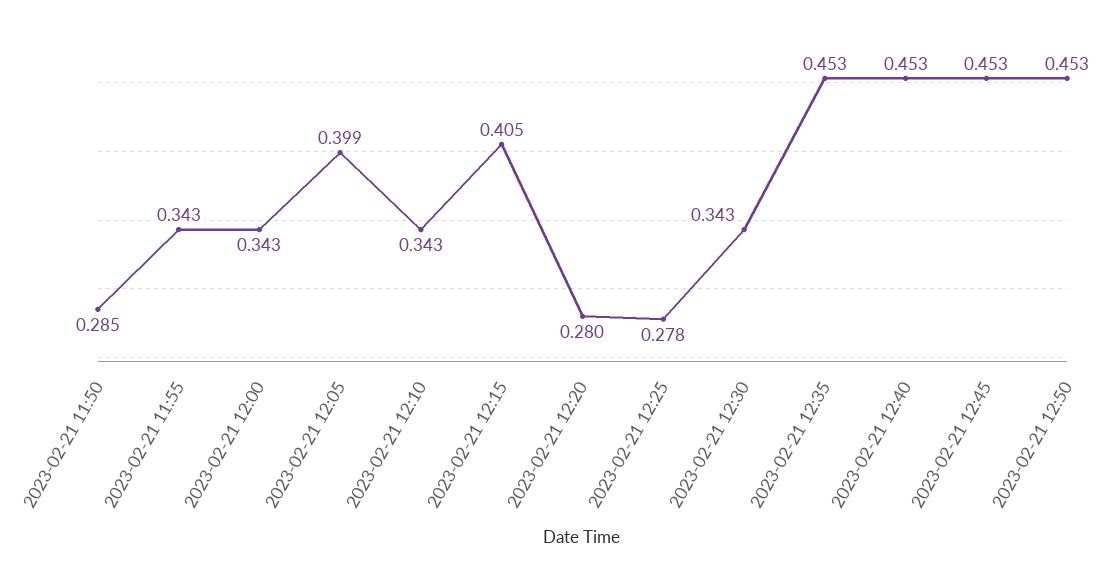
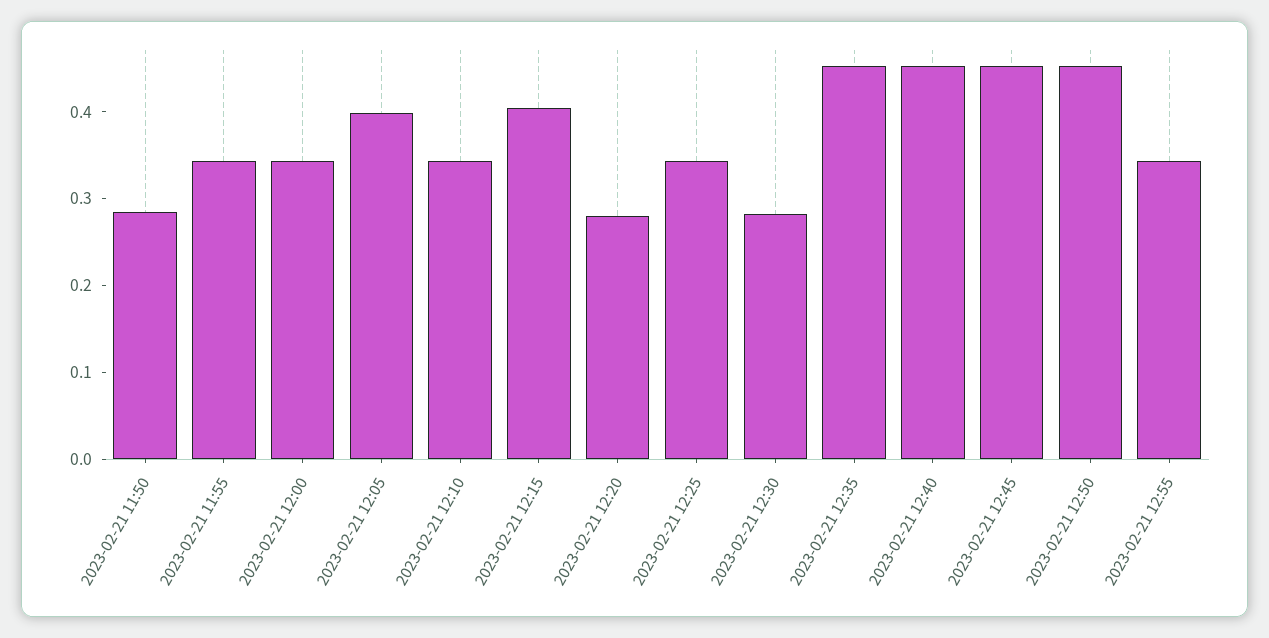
2023-02-21 12:25: 0.278 -> 0.34
2023-02-21 12:30: 0.343 -> 0.28
2023-02-21 12:55: none -> 0.34

